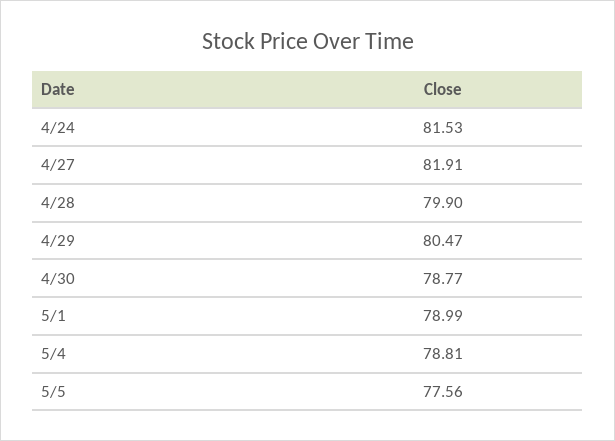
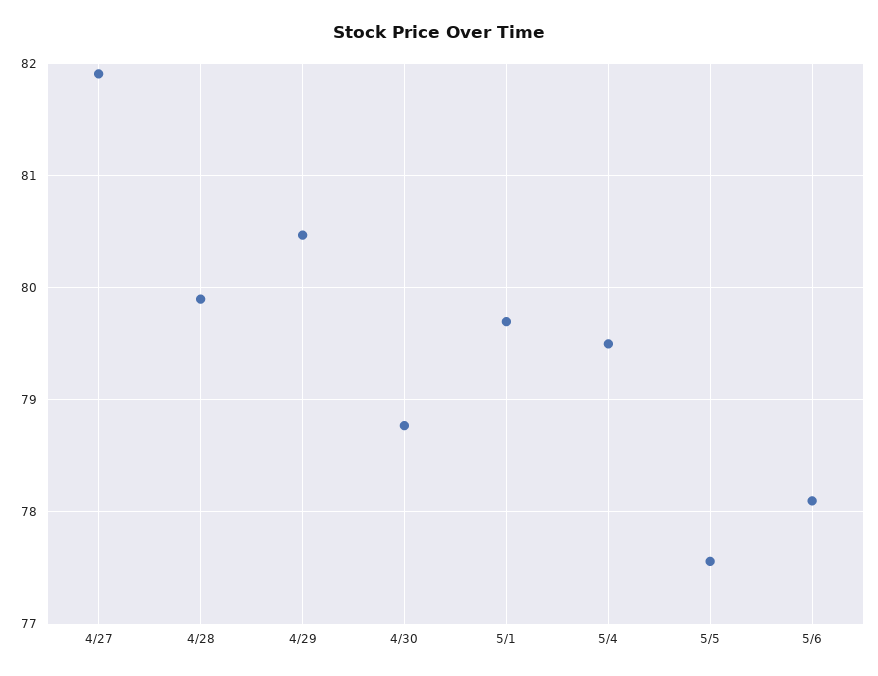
4/24: 81.53 -> none
5/1: 78.99 -> 79.7
5/4: 78.81 -> 79.5
5/6: none -> 78.1

